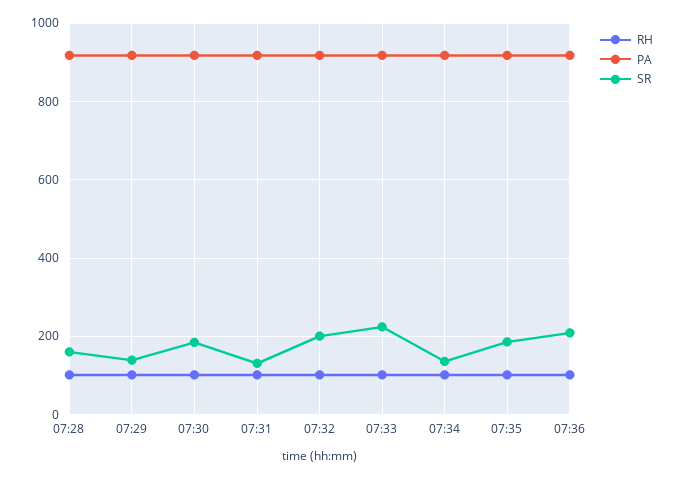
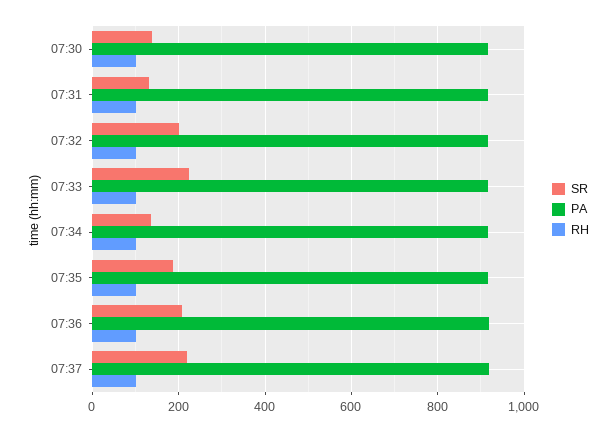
RH, 07:28: 100 -> none
PA, 07:28: 920 -> none
SR, 07:28: 160 -> none
RH, 07:29: 100 -> none
PA, 07:29: 920 -> none
SR, 07:29: 140 -> none
SR, 07:30: 180 -> 140
SR, 07:37: none -> 220
PA, 07:37: none -> 920
RH, 07:37: none -> 100

